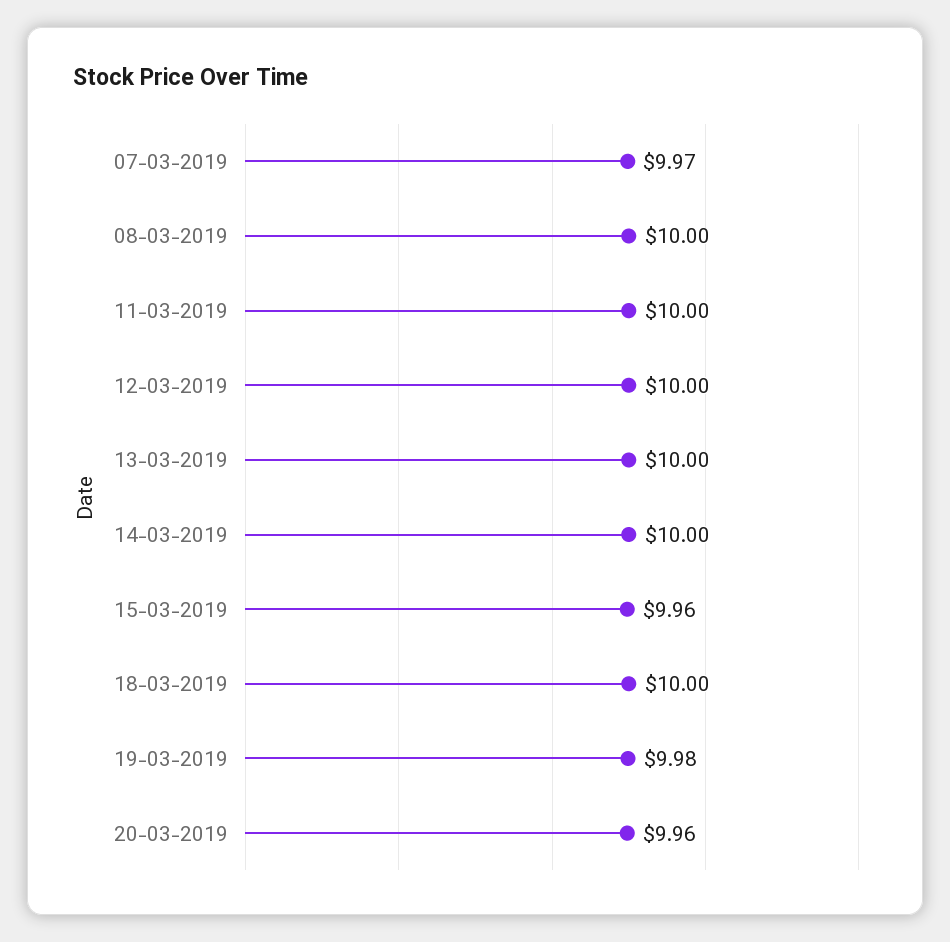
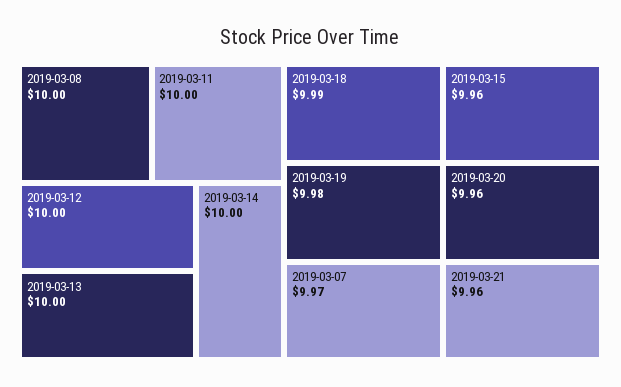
18-03-2019: 10 -> 9.99
2019-03-21: none -> 9.96

